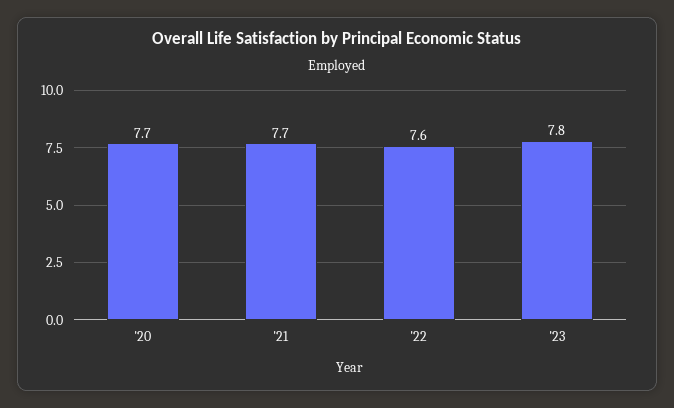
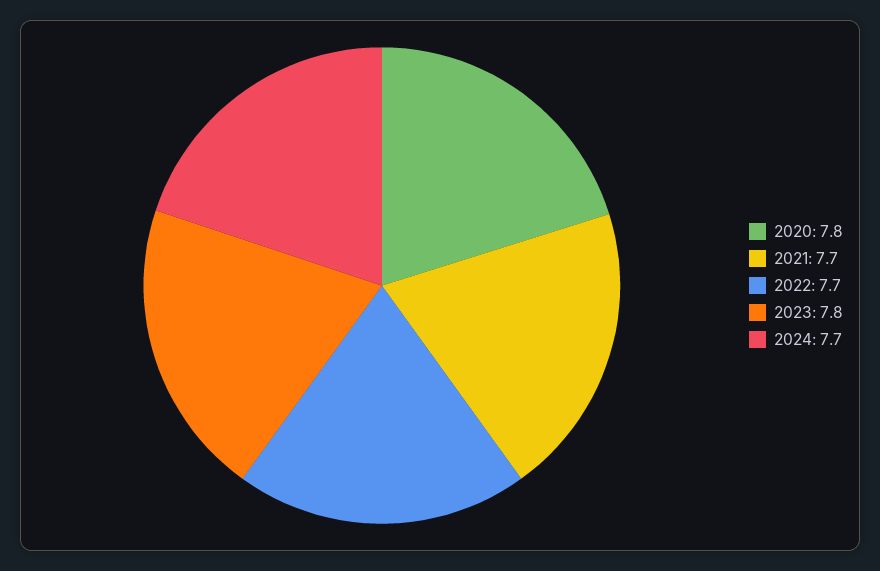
'20: 7.7 -> 7.8
'22: 7.6 -> 7.7
2024: none -> 7.7

